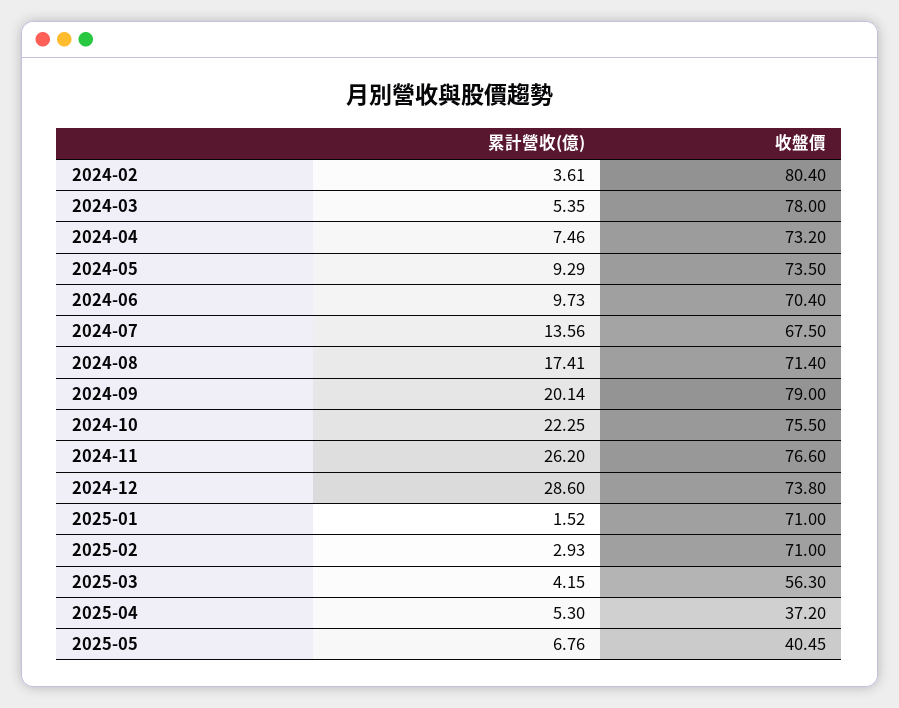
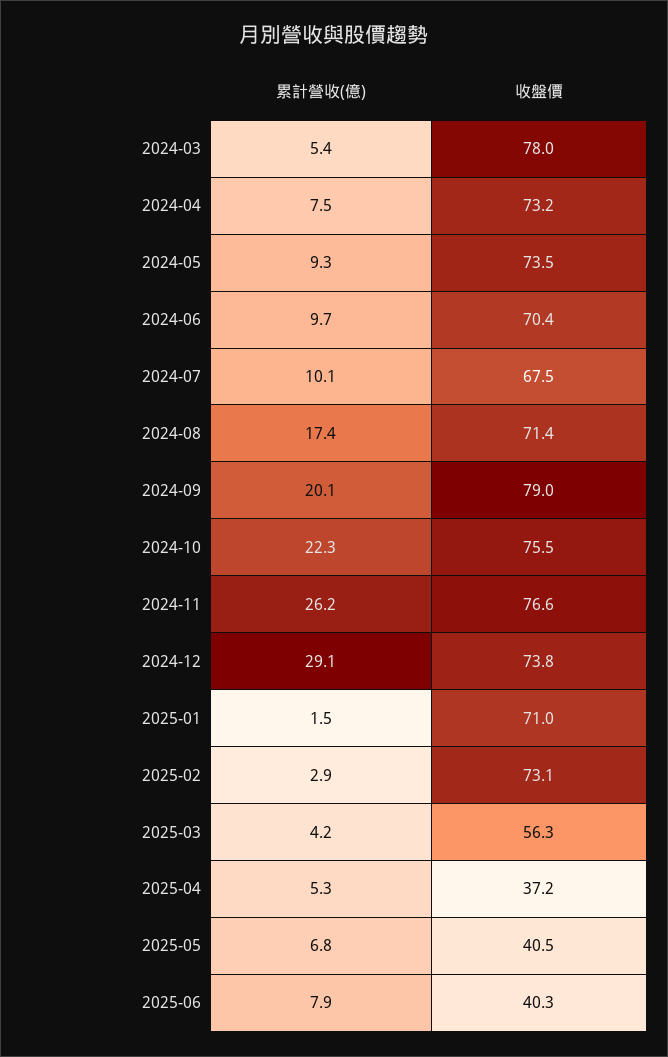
累計營收(億), 2024-02: 3.61 -> none
收盤價, 2024-02: 80.4 -> none
累計營收(億), 2024-07: 13.56 -> 10.1
累計營收(億), 2024-12: 28.6 -> 29.1
收盤價, 2025-02: 71 -> 73.1
累計營收(億), 2025-06: none -> 7.9
收盤價, 2025-06: none -> 40.3

